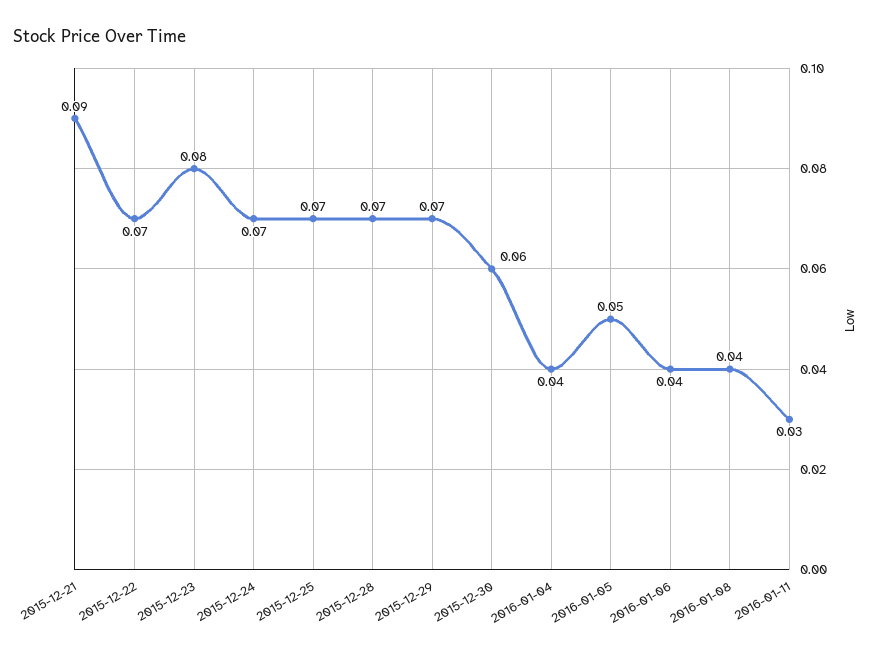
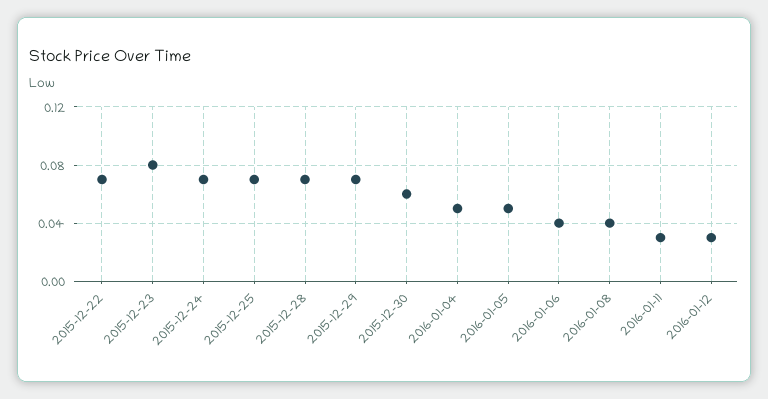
2015-12-21: 0.09 -> none
2016-01-04: 0.04 -> 0.05
2016-01-12: none -> 0.03

